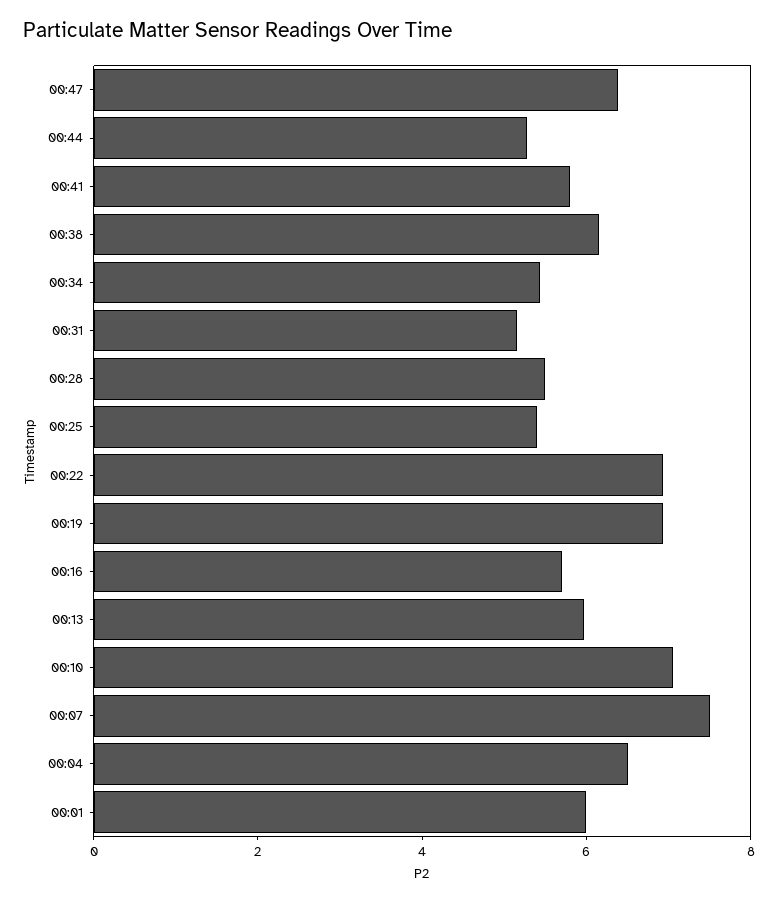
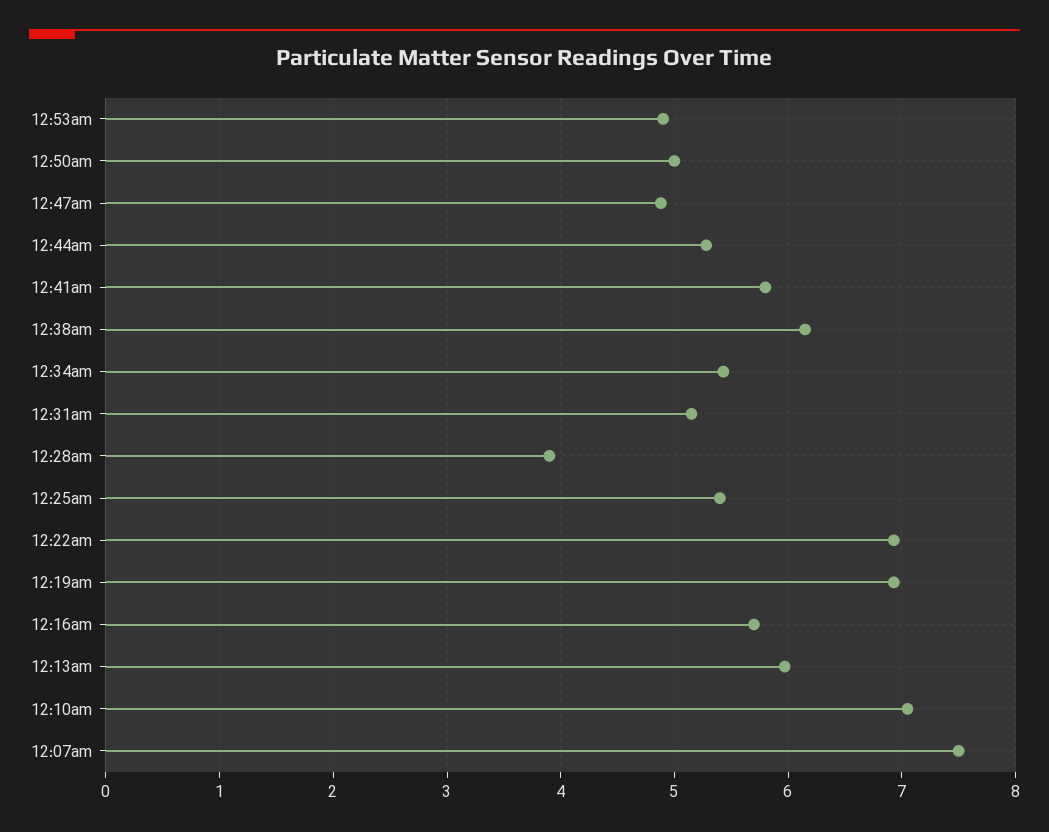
00:47: 6.5 -> 4.9
00:28: 5.5 -> 3.9
00:04: 6.5 -> none
00:01: 6 -> none
12:53am: none -> 4.9
12:50am: none -> 5

